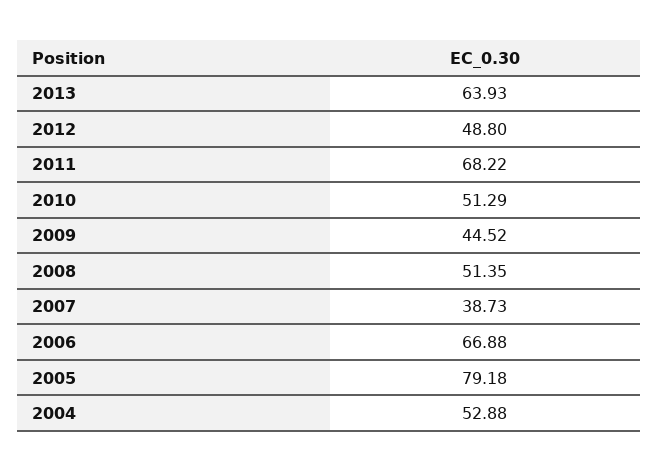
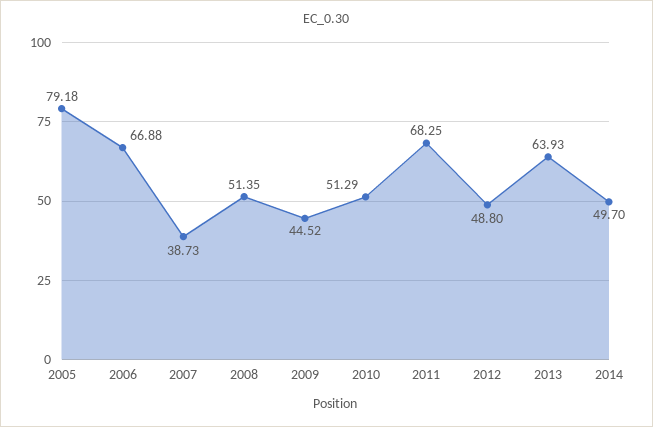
2011: 68.22 -> 68.25
2004: 52.88 -> none
2014: none -> 49.7

